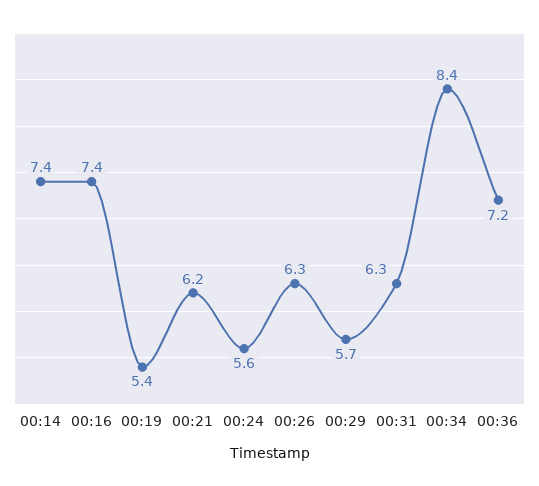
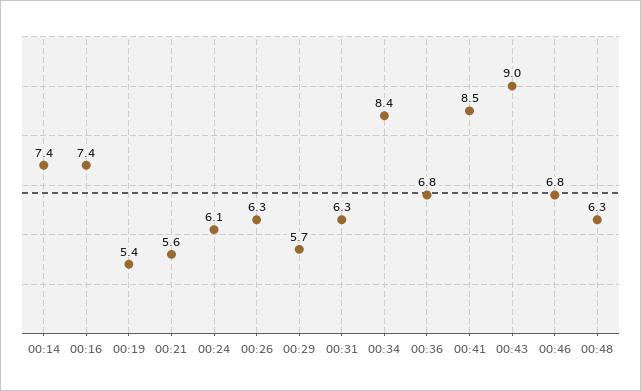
00:21: 6.2 -> 5.6
00:24: 5.6 -> 6.1
00:36: 7.2 -> 6.8
00:41: none -> 8.5
00:43: none -> 9
00:46: none -> 6.8
00:48: none -> 6.3

